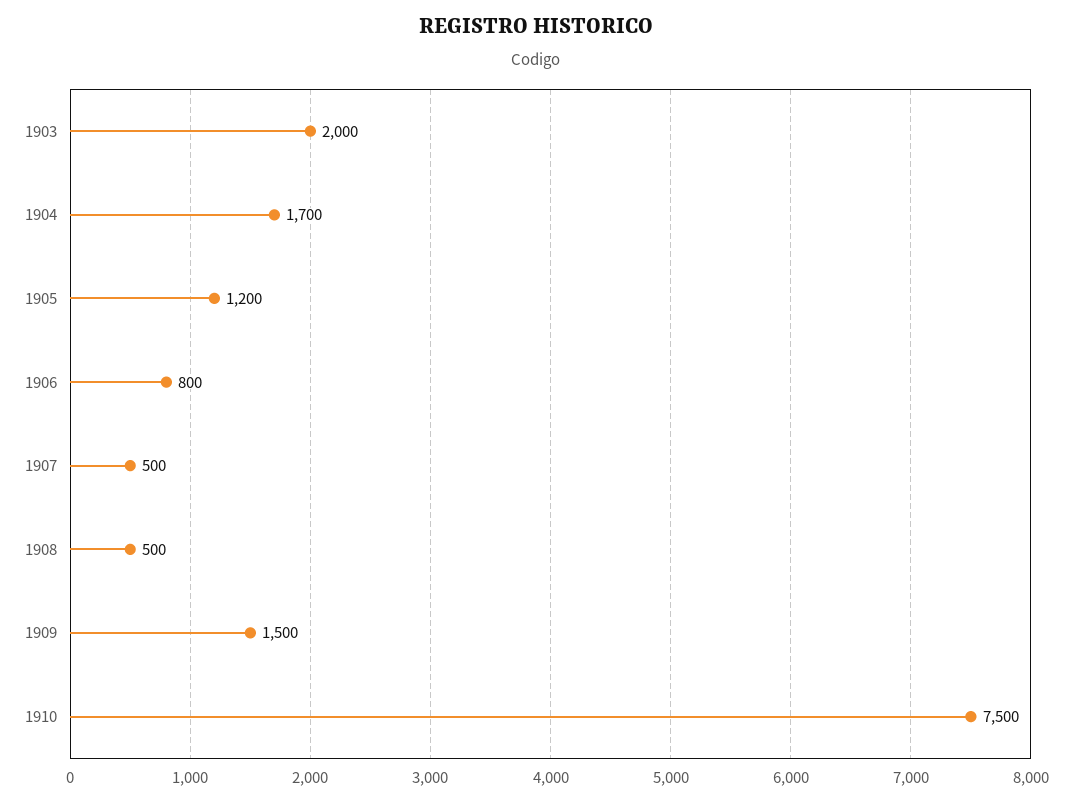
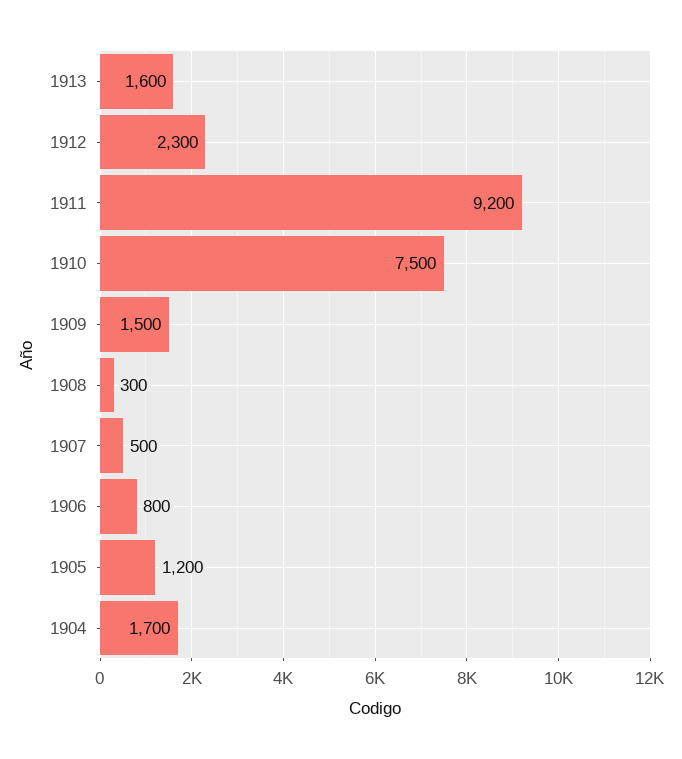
1903: 2000 -> none
1908: 500 -> 300
1913: none -> 1600
1912: none -> 2300
1911: none -> 9200

